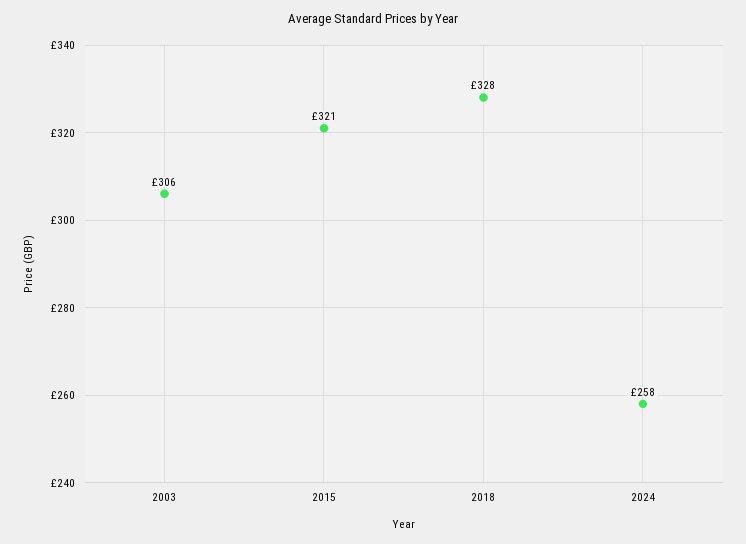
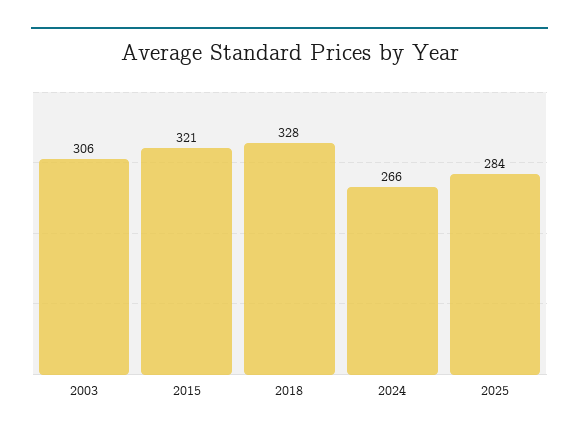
2024: 258 -> 266
2025: none -> 284

